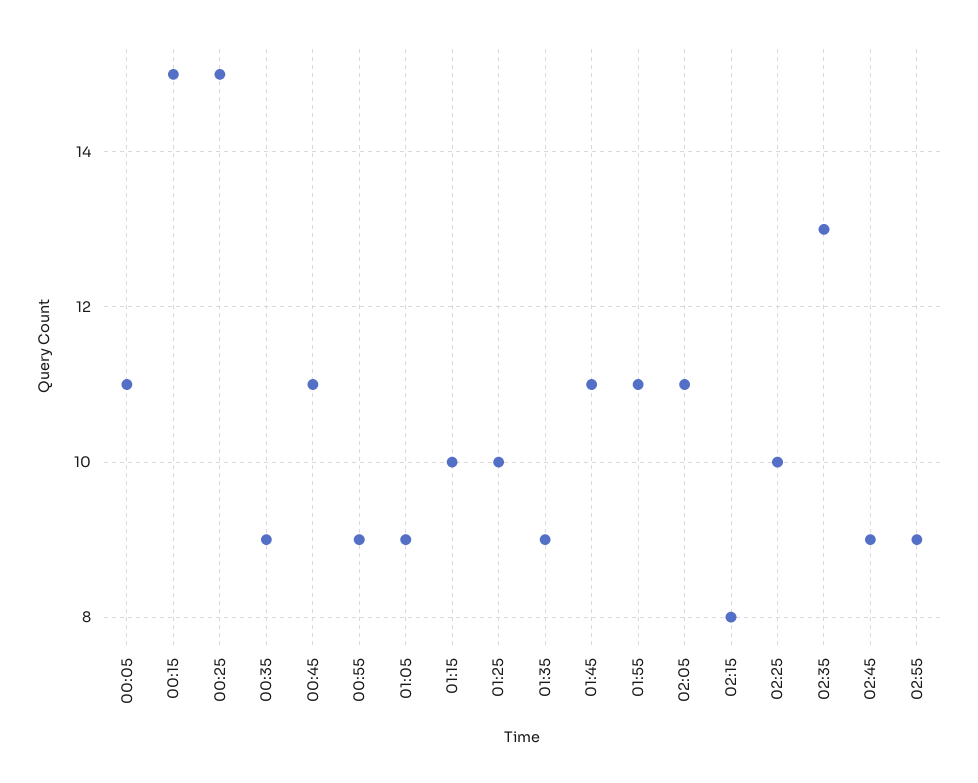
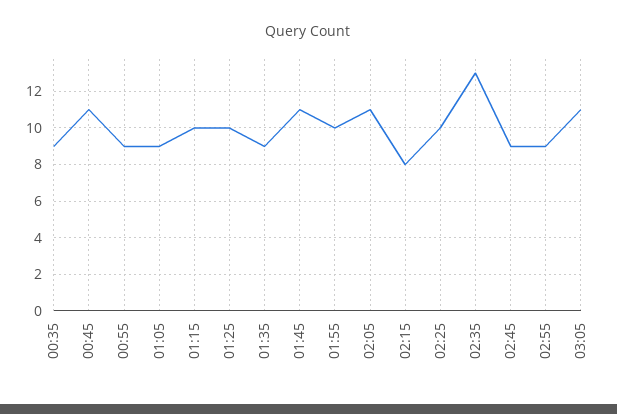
00:05: 11 -> none
00:15: 15 -> none
00:25: 15 -> none
01:55: 11 -> 10
03:05: none -> 11

